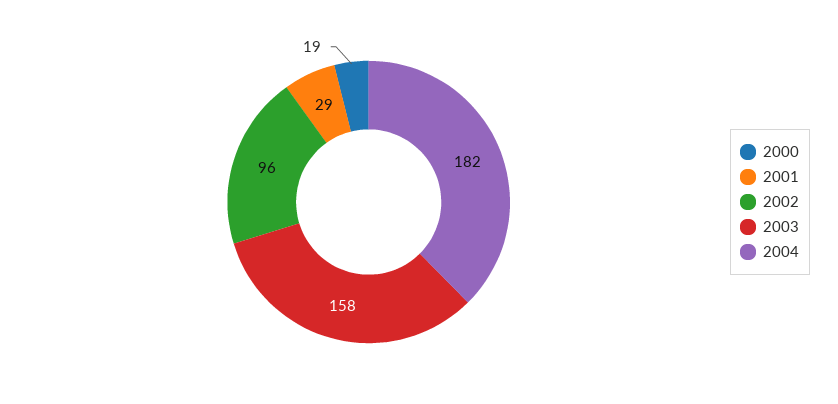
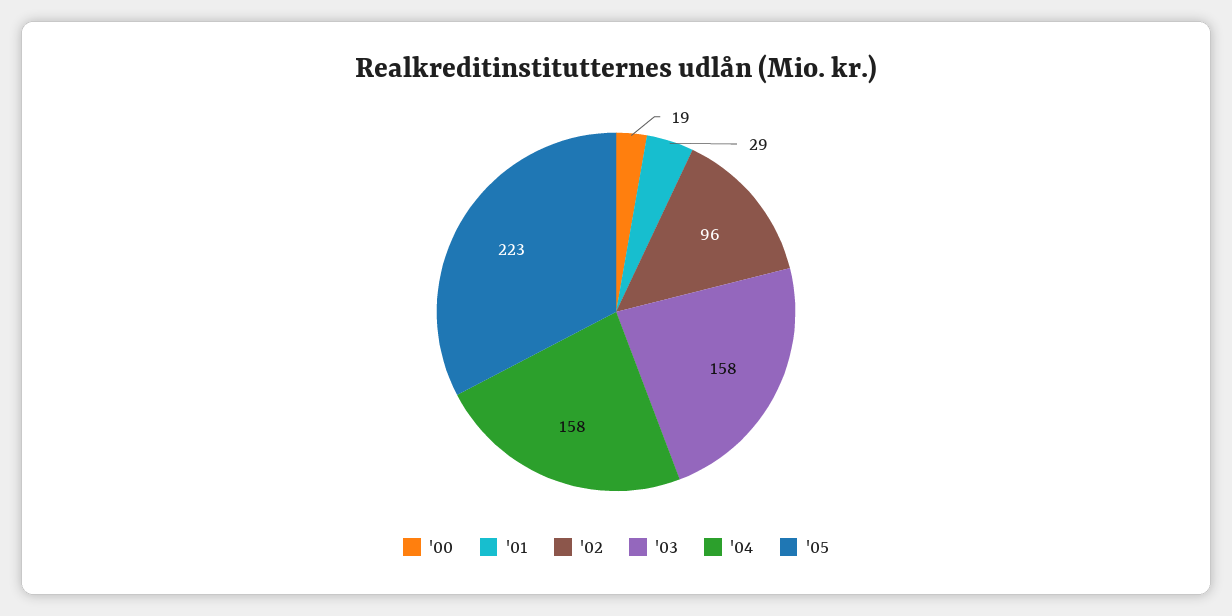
2004: 182 -> 158
'05: none -> 223

